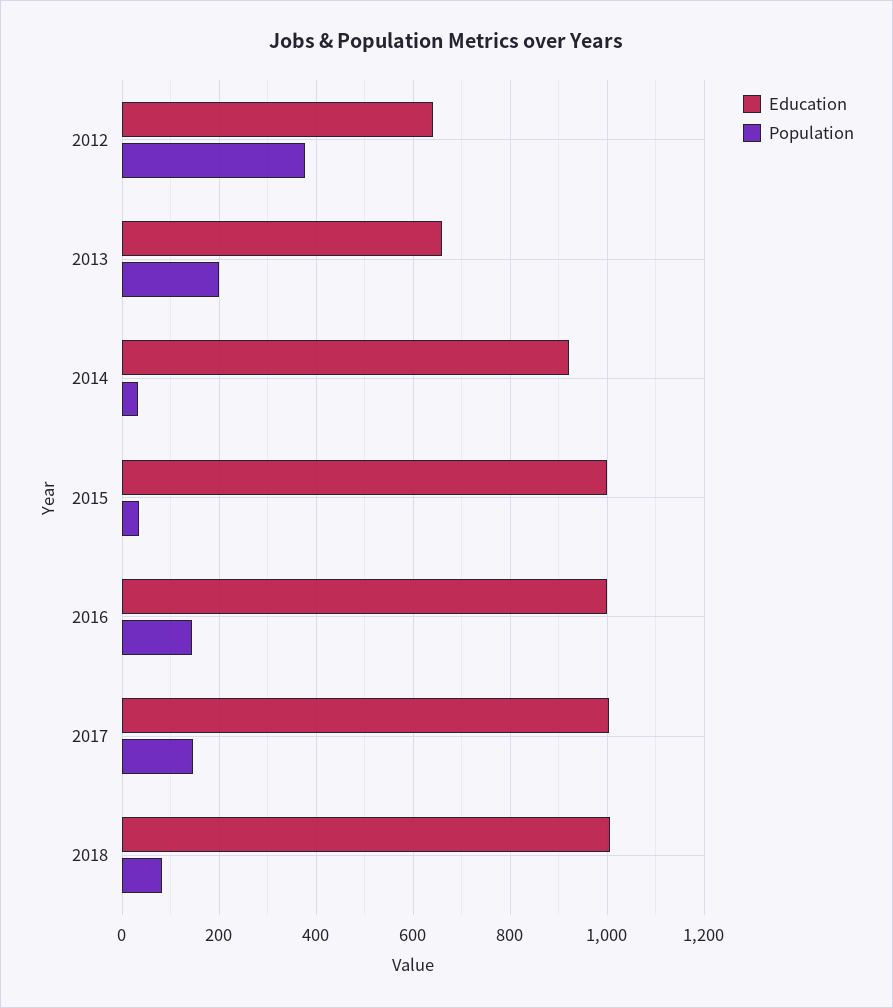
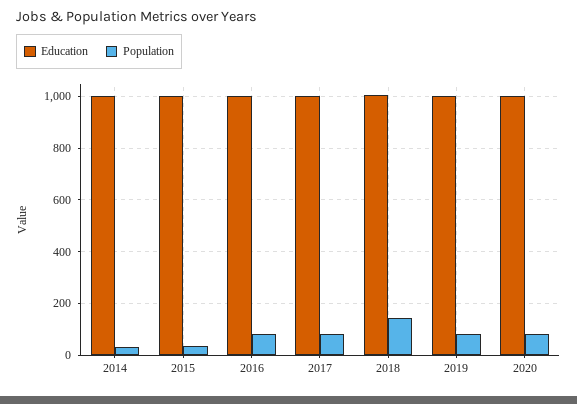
Education, 2012: 640 -> none
Population, 2012: 380 -> none
Education, 2013: 660 -> none
Population, 2013: 200 -> none
Education, 2014: 920 -> 1000
Population, 2016: 140 -> 75
Population, 2017: 140 -> 75
Population, 2018: 80 -> 150
Education, 2019: none -> 1000
Population, 2019: none -> 75
Education, 2020: none -> 1000
Population, 2020: none -> 75

